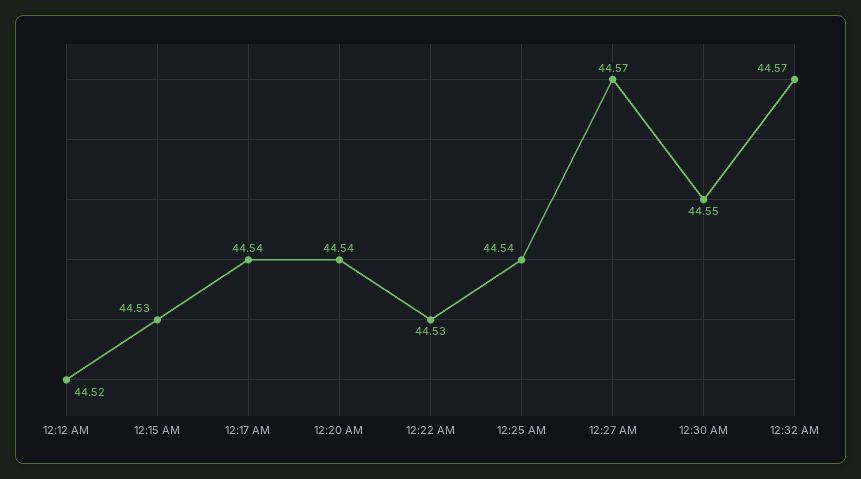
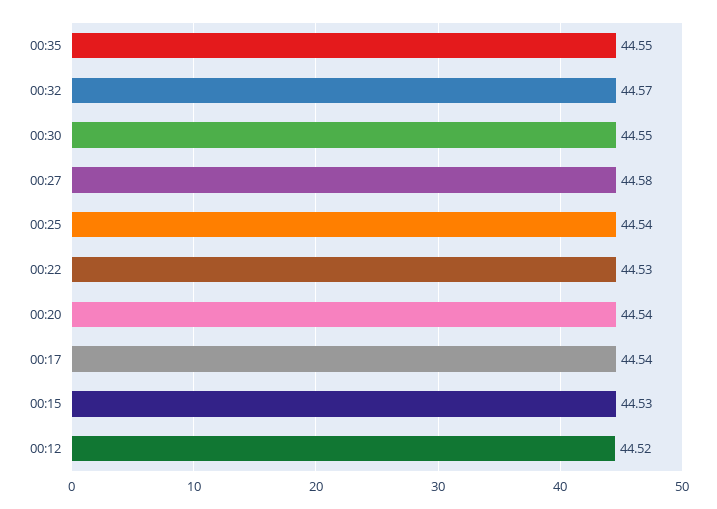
12:27 AM: 44.57 -> 44.58
00:35: none -> 44.55

